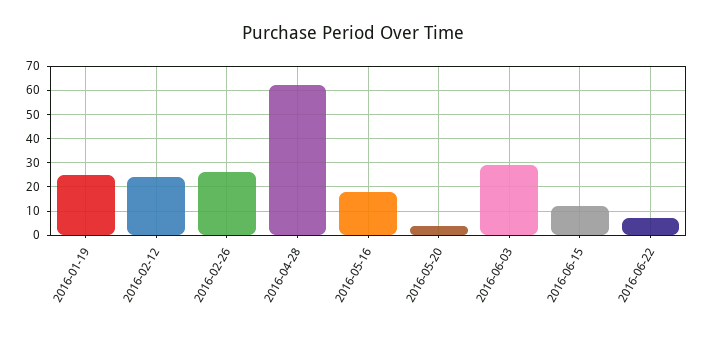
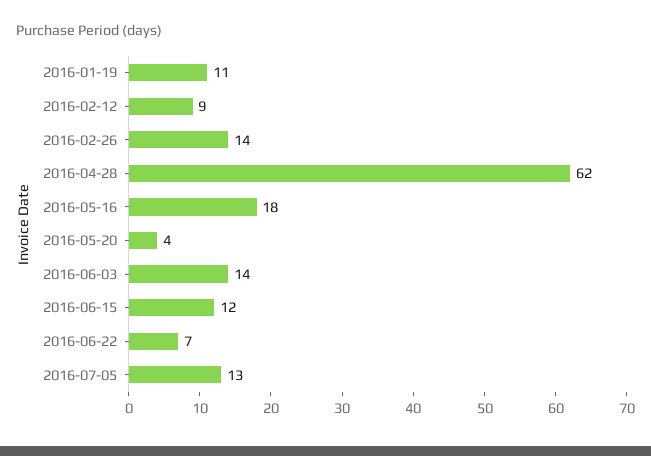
2016-01-19: 25 -> 11
2016-02-12: 25 -> 9
2016-02-26: 25 -> 14
2016-06-03: 30 -> 14
2016-07-05: none -> 13

